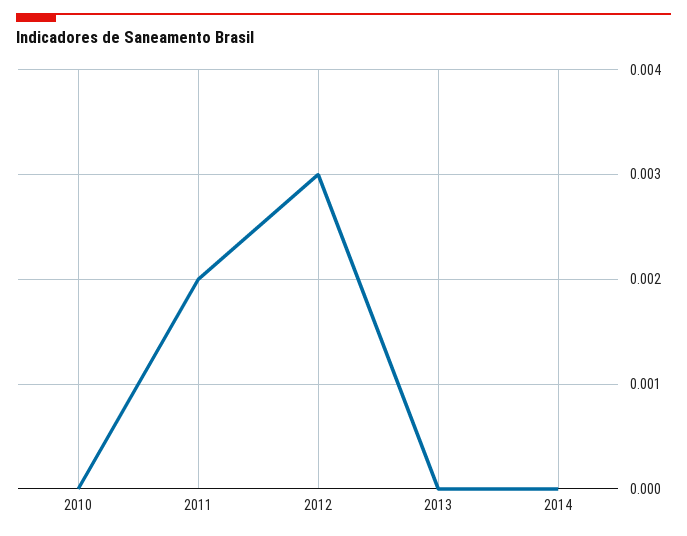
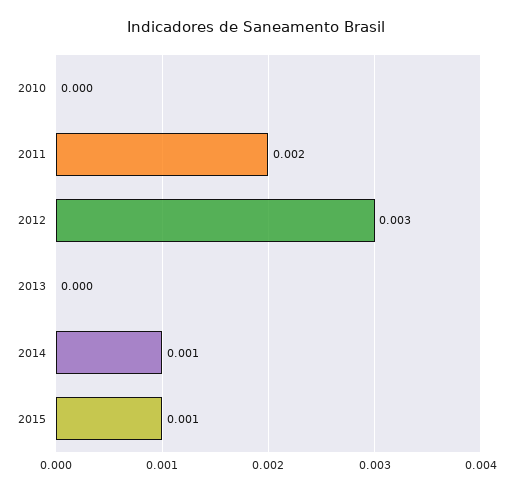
2014: 0 -> 0.001
2015: none -> 0.001

